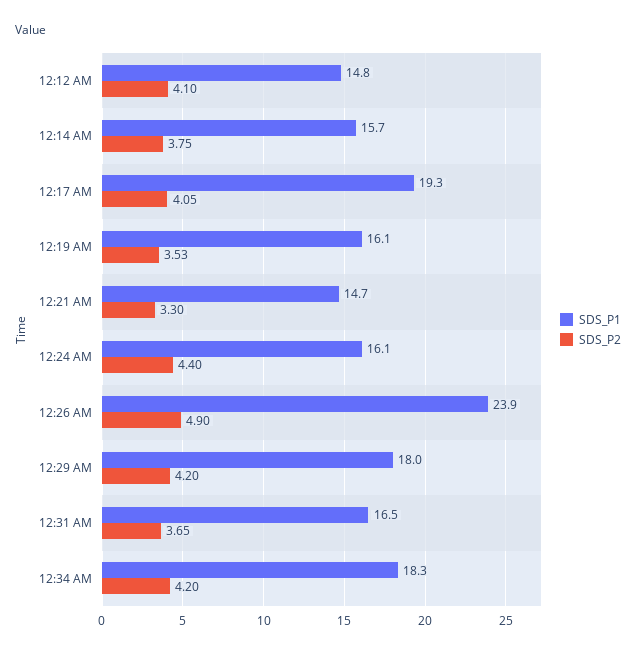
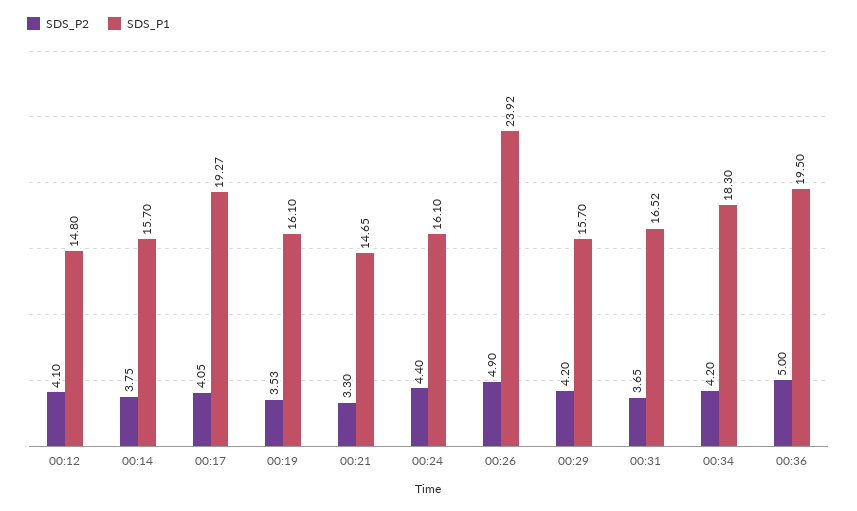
SDS_P1, 12:29 AM: 18 -> 15.7
SDS_P2, 00:36: none -> 5
SDS_P1, 00:36: none -> 19.5

